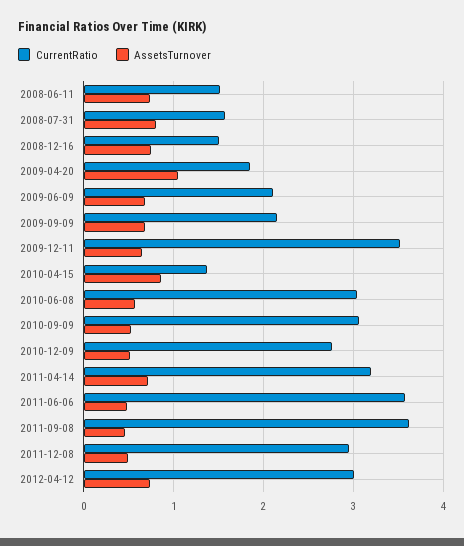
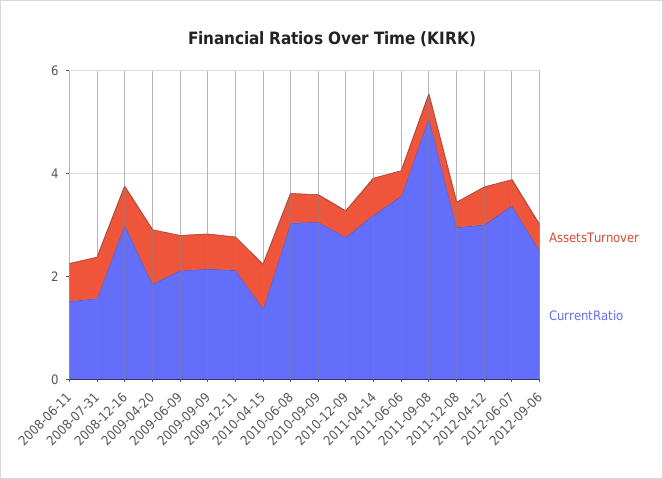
CurrentRatio, 2008-12-16: 1.5 -> 3
CurrentRatio, 2009-12-11: 3.5 -> 2
CurrentRatio, 2011-09-08: 3.6 -> 5
AssetsTurnover, 2012-06-07: none -> 0.5
CurrentRatio, 2012-06-07: none -> 3.5
AssetsTurnover, 2012-09-06: none -> 0.5
CurrentRatio, 2012-09-06: none -> 2.5

